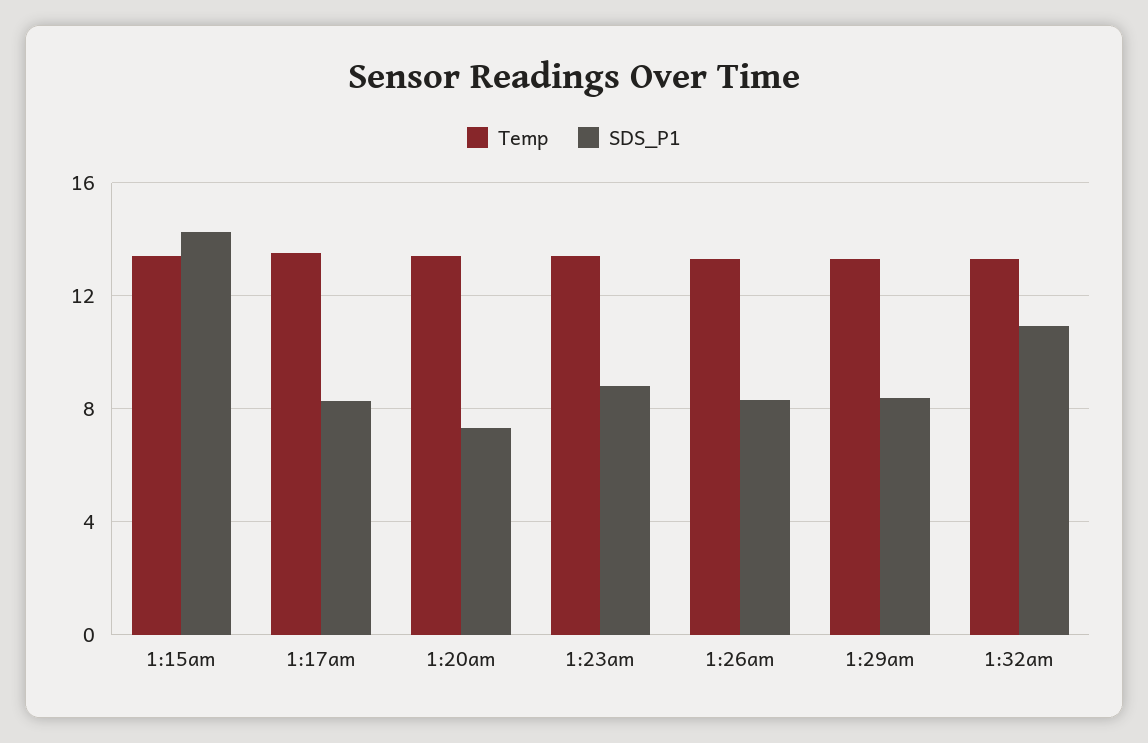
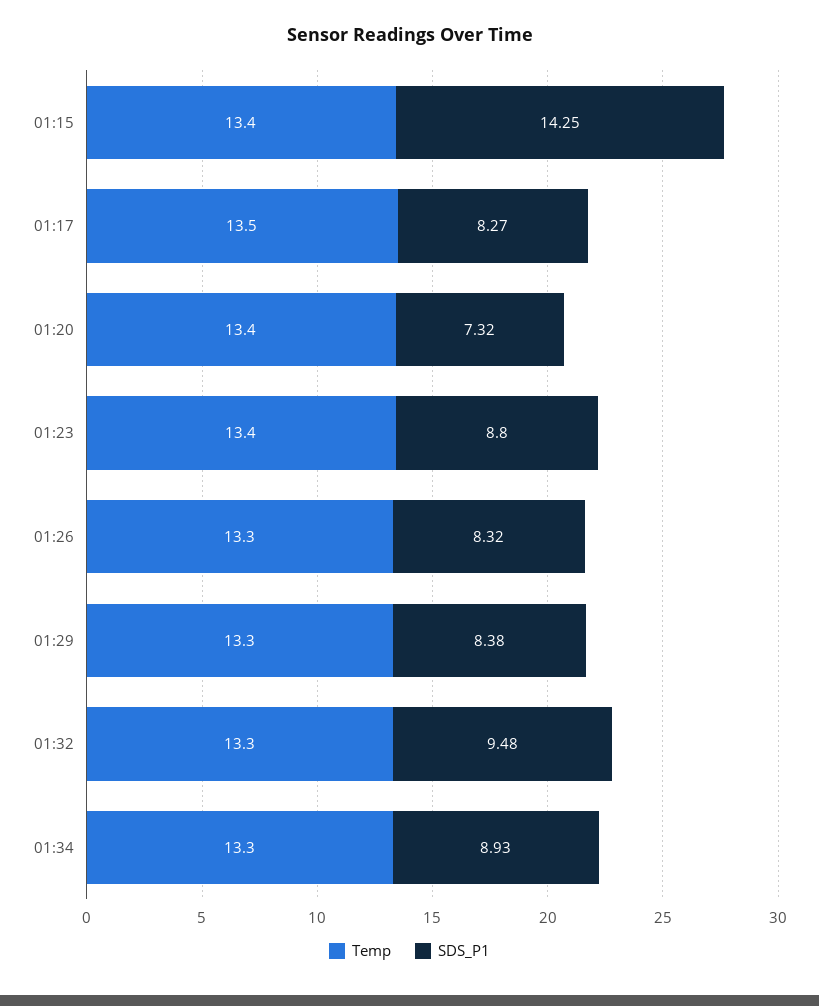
SDS_P1, 1:32am: 11 -> 9.48
Temp, 01:34: none -> 13.3
SDS_P1, 01:34: none -> 8.93

